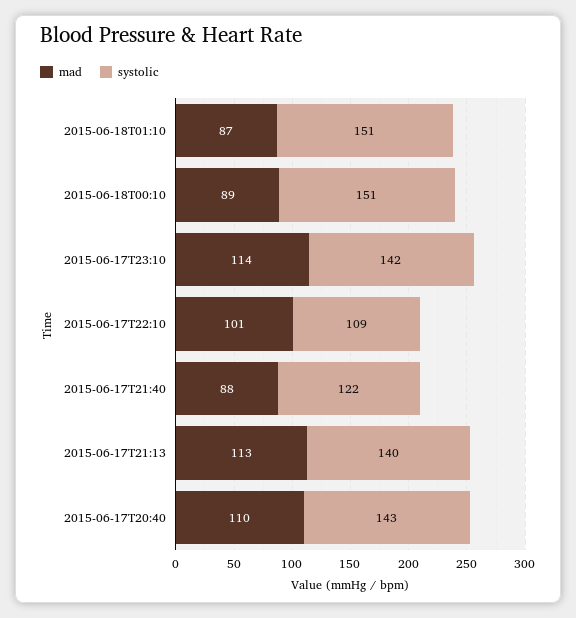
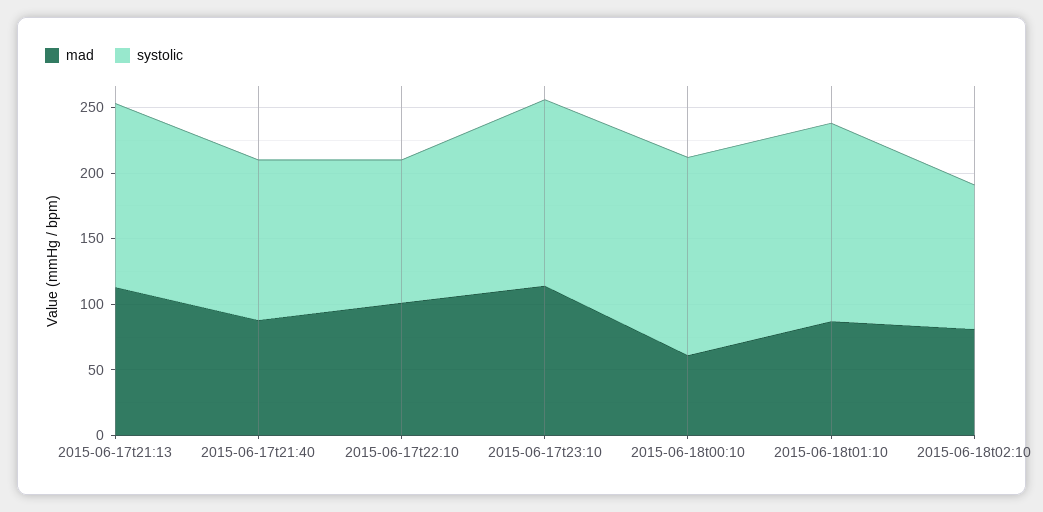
mad, 2015-06-18T00:10: 89 -> 60
mad, 2015-06-17T20:40: 110 -> none
systolic, 2015-06-17T20:40: 143 -> none
mad, 2015-06-18t02:10: none -> 80
systolic, 2015-06-18t02:10: none -> 110

